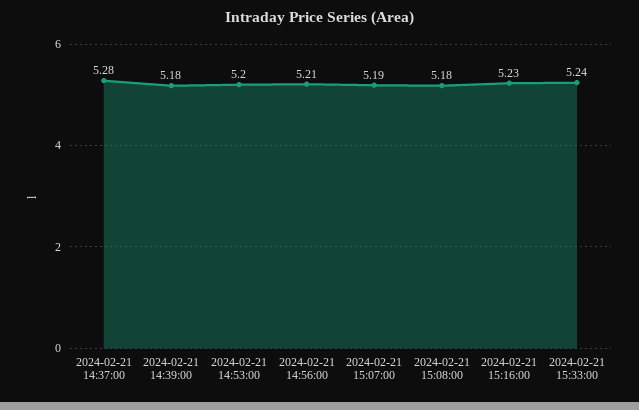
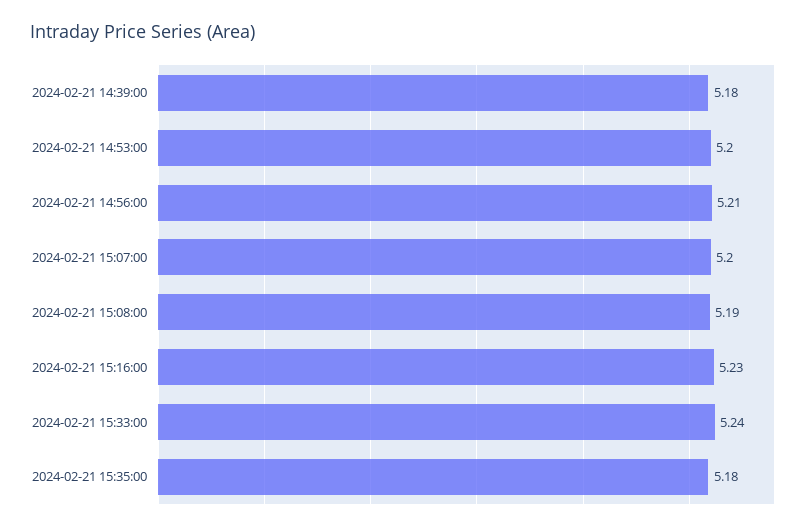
2024-02-21 14:37:00: 5.28 -> none
2024-02-21 15:07:00: 5.19 -> 5.2
2024-02-21 15:08:00: 5.18 -> 5.19
2024-02-21 15:35:00: none -> 5.18

